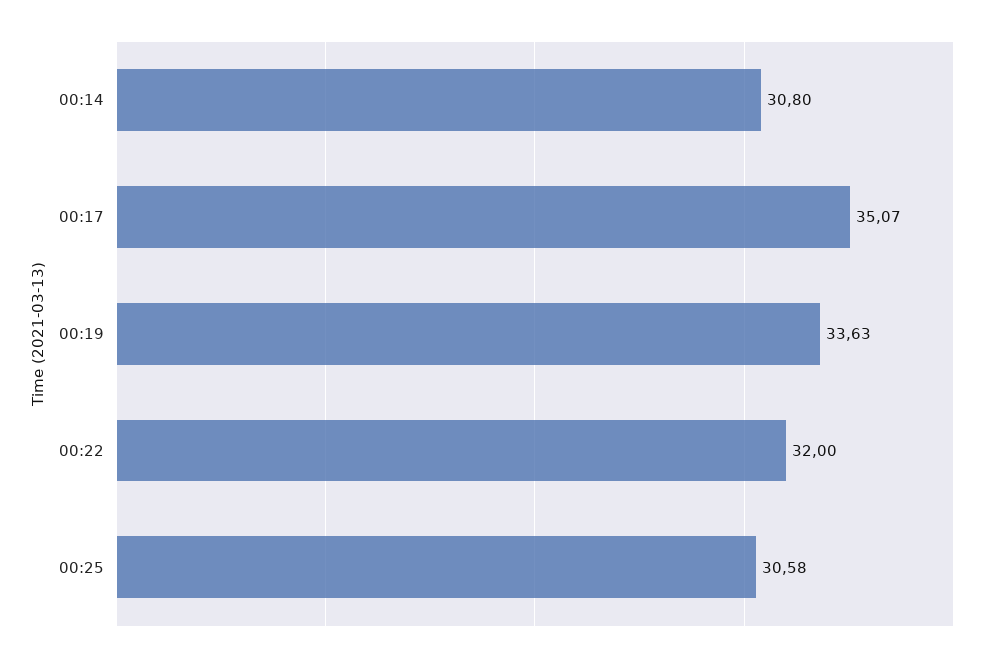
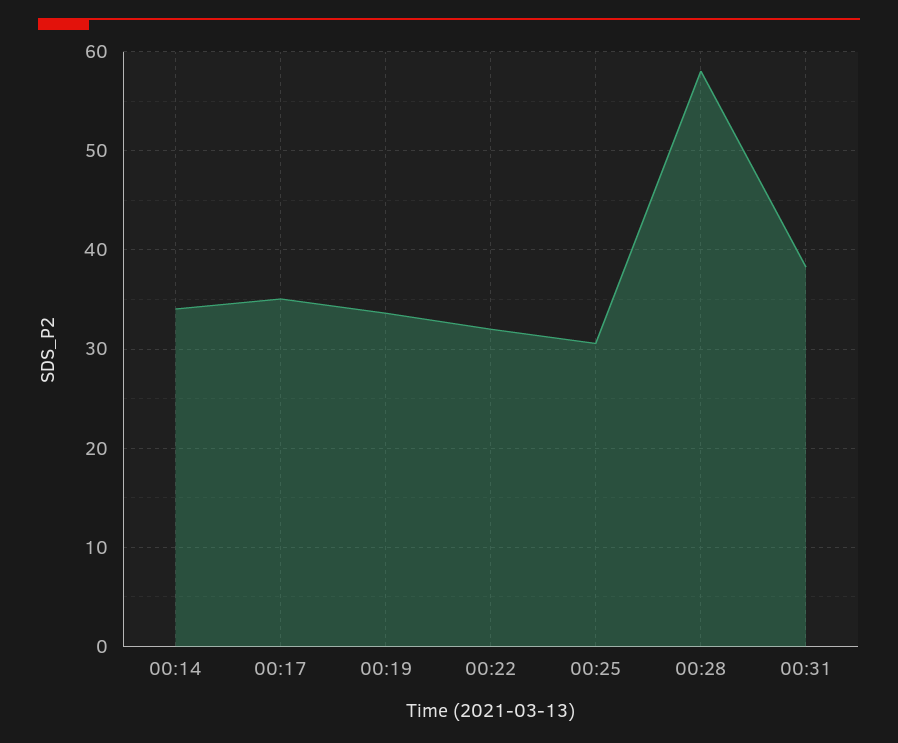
00:14: 30.8 -> 34
00:28: none -> 58
00:31: none -> 38

